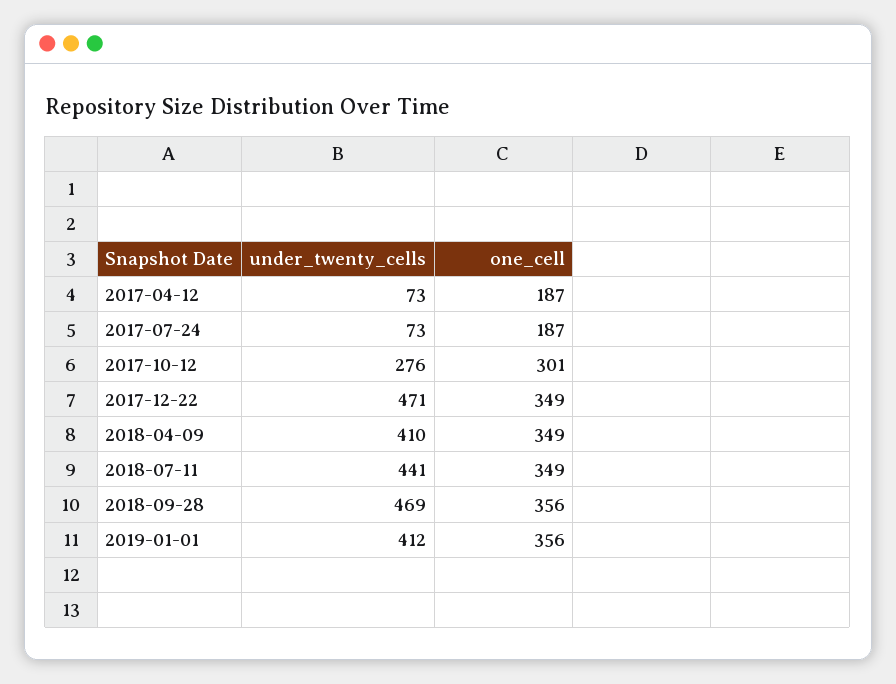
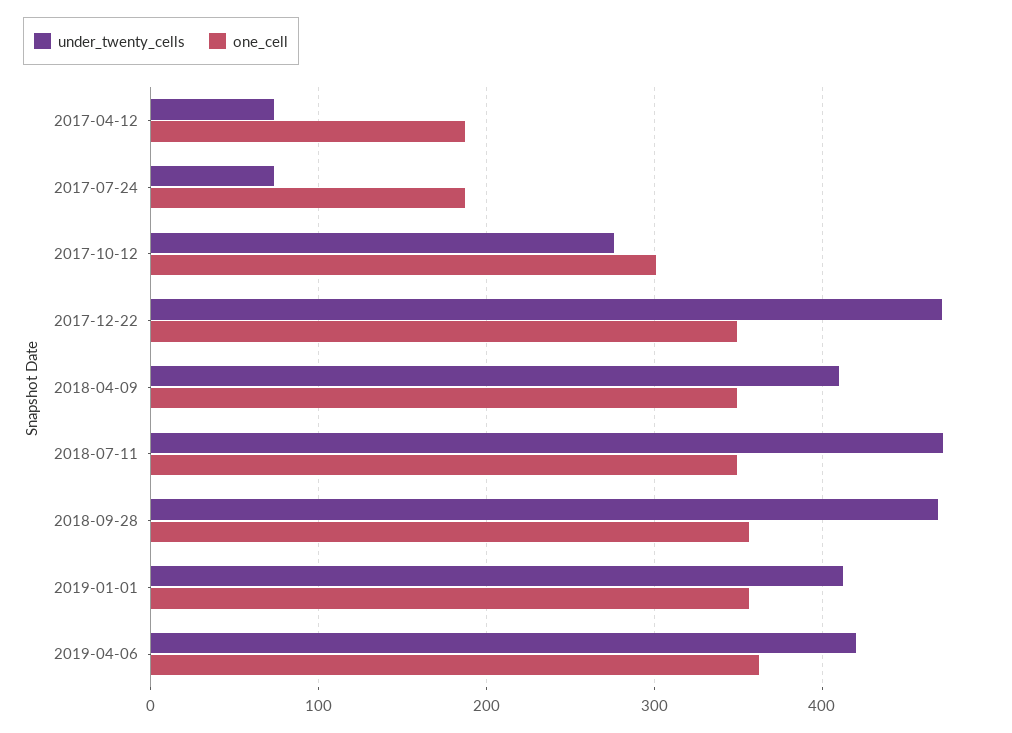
under_twenty_cells, 2018-07-11: 441 -> 470
under_twenty_cells, 2019-04-06: none -> 420
one_cell, 2019-04-06: none -> 360

